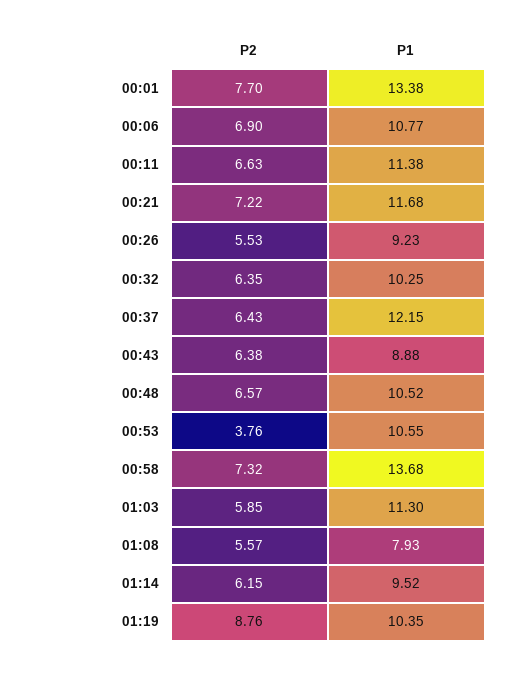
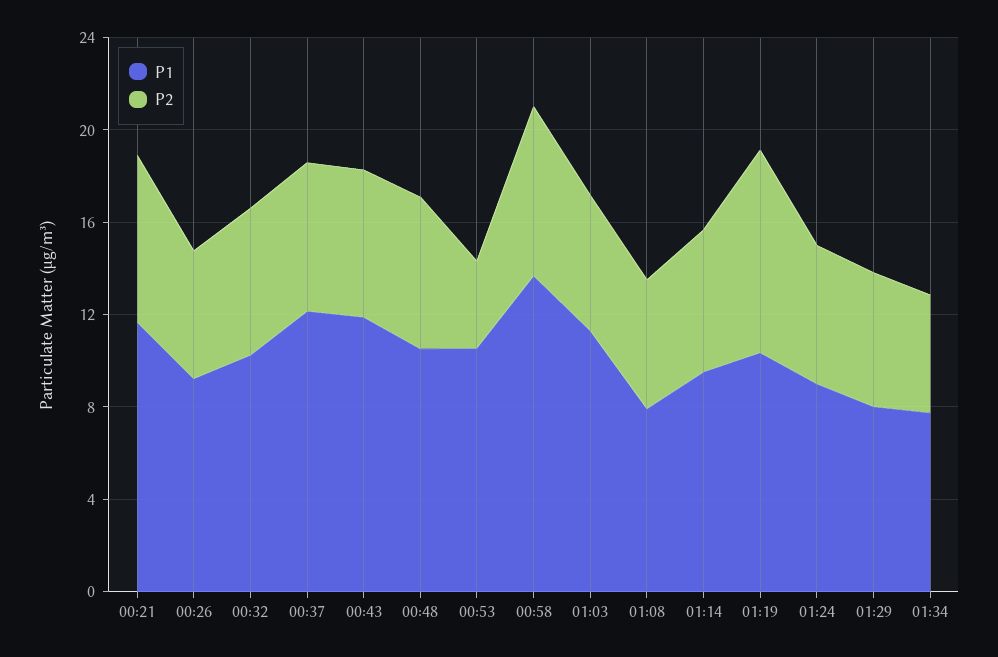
P2, 00:01: 7.7 -> none
P1, 00:01: 13.38 -> none
P2, 00:06: 6.9 -> none
P1, 00:06: 10.77 -> none
P2, 00:11: 6.63 -> none
P1, 00:11: 11.38 -> none
P1, 00:43: 8.88 -> 12
P1, 01:24: none -> 9
P2, 01:24: none -> 6
P1, 01:29: none -> 8
P2, 01:29: none -> 6
P1, 01:34: none -> 8
P2, 01:34: none -> 5

